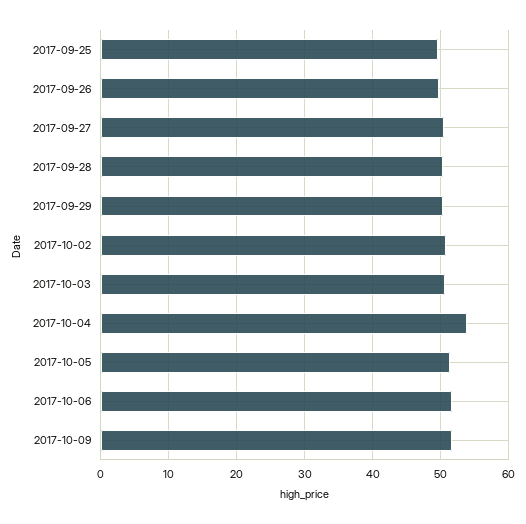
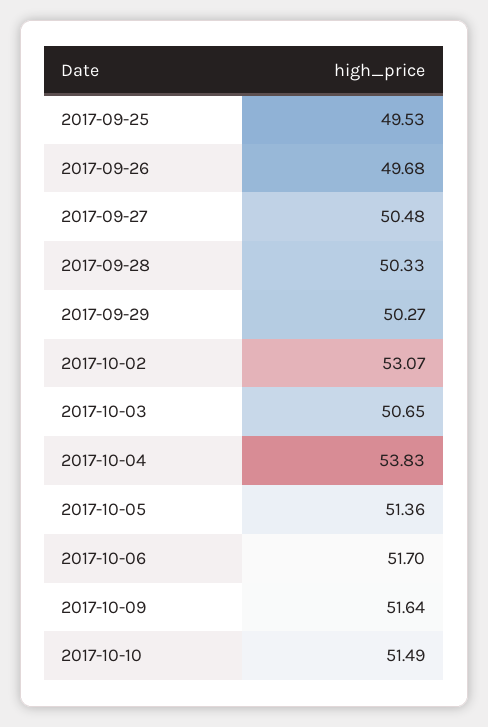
2017-10-02: 51 -> 53.07
2017-10-10: none -> 51.49

